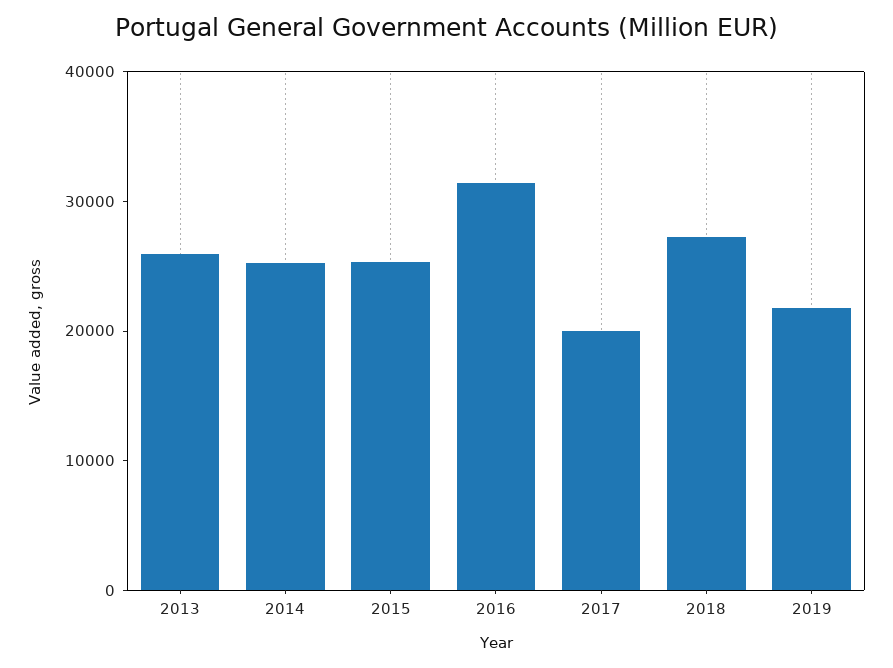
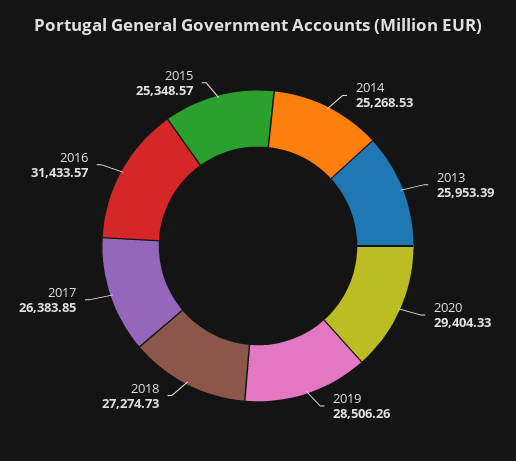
2017: 20000 -> 26383.85
2019: 22000 -> 28506.26
2020: none -> 29404.33

